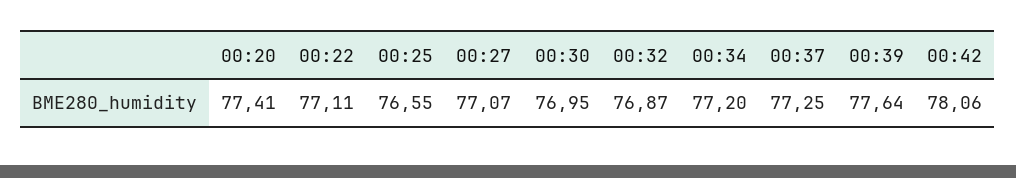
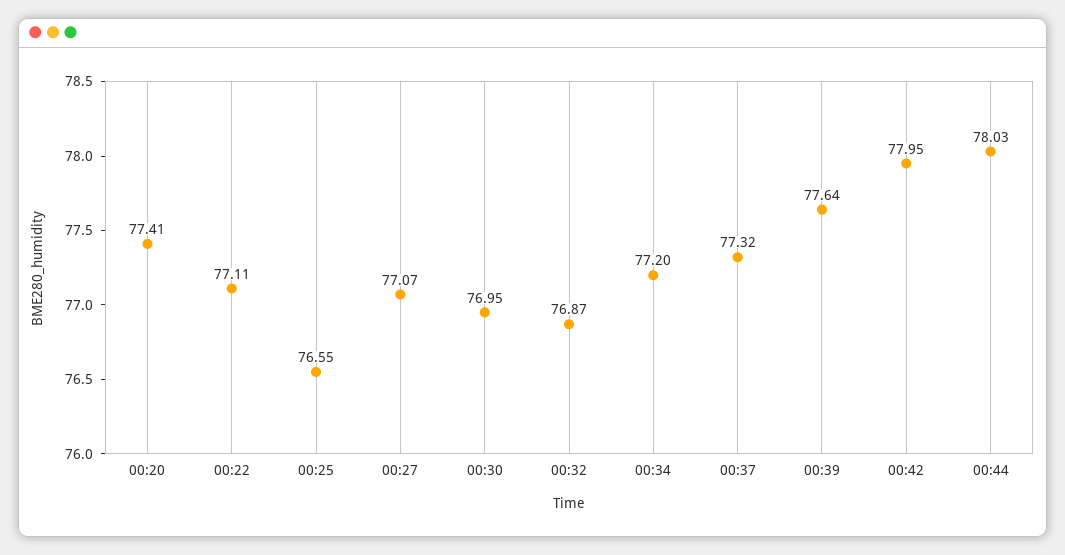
00:37: 77.25 -> 77.32
00:42: 78.06 -> 77.95
00:44: none -> 78.03

